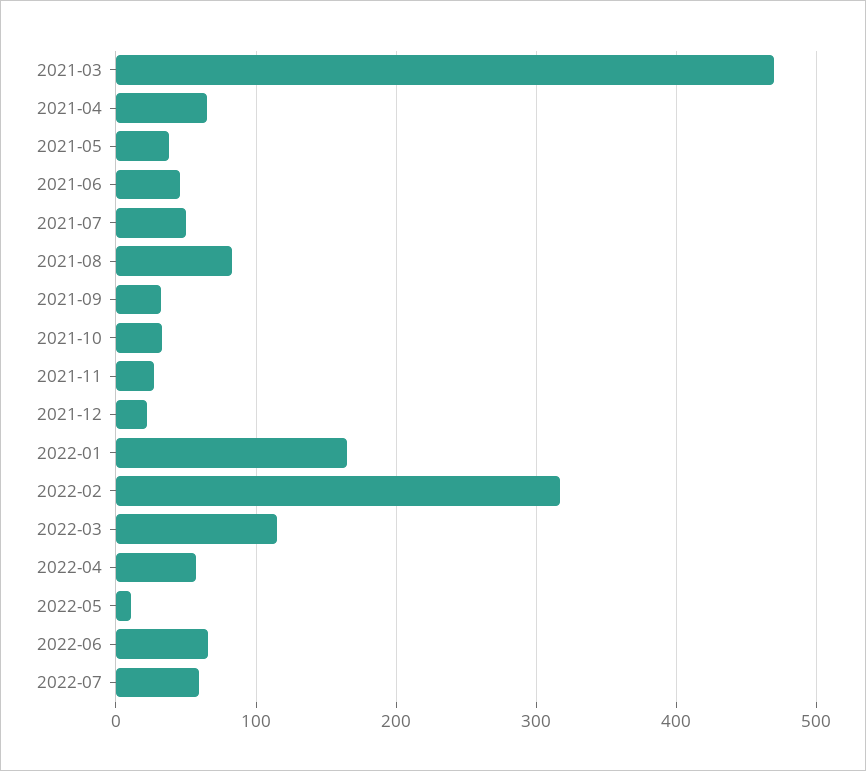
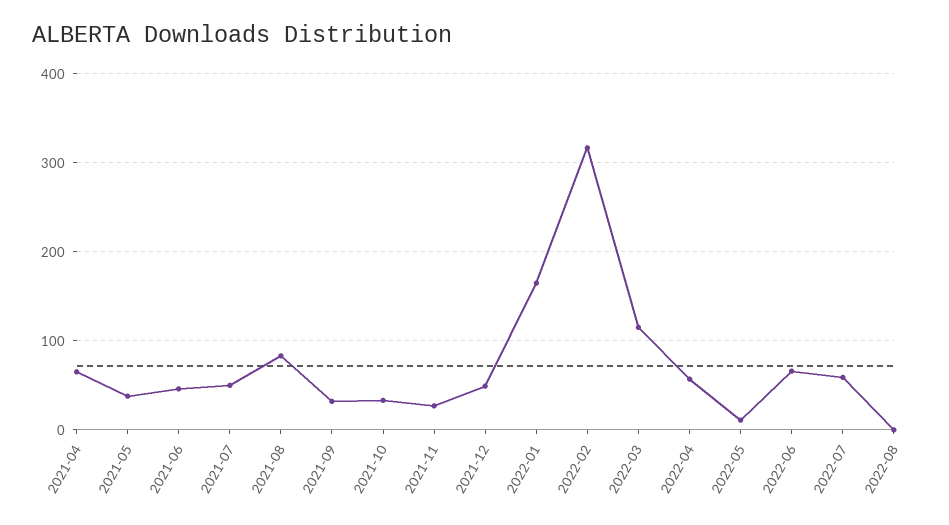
2021-03: 470 -> none
2021-12: 20 -> 50
2022-08: none -> 0

